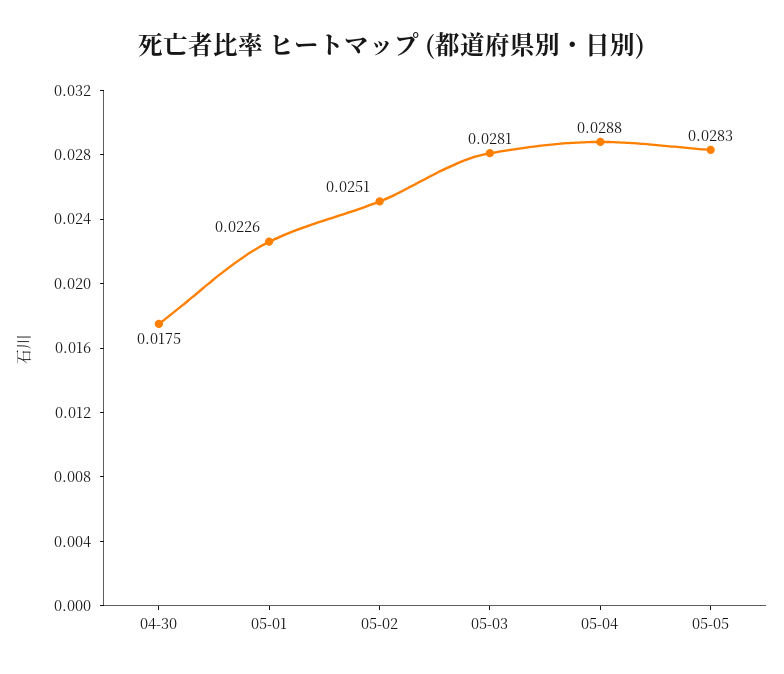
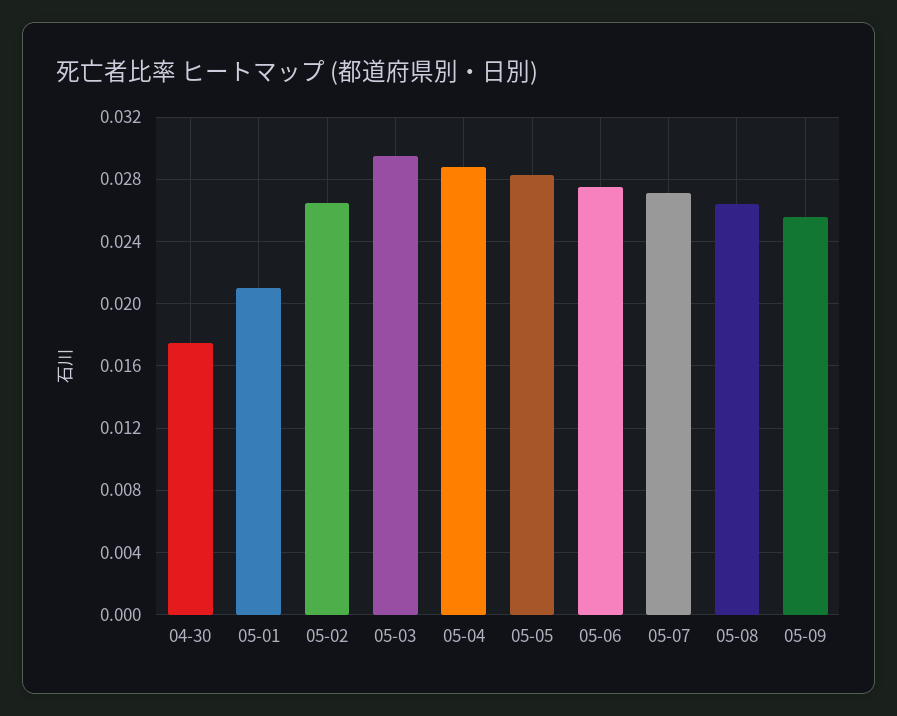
05-01: 0.0226 -> 0.021
05-02: 0.0251 -> 0.0265
05-03: 0.0281 -> 0.0295
05-06: none -> 0.0275
05-07: none -> 0.027
05-08: none -> 0.0265
05-09: none -> 0.0255

